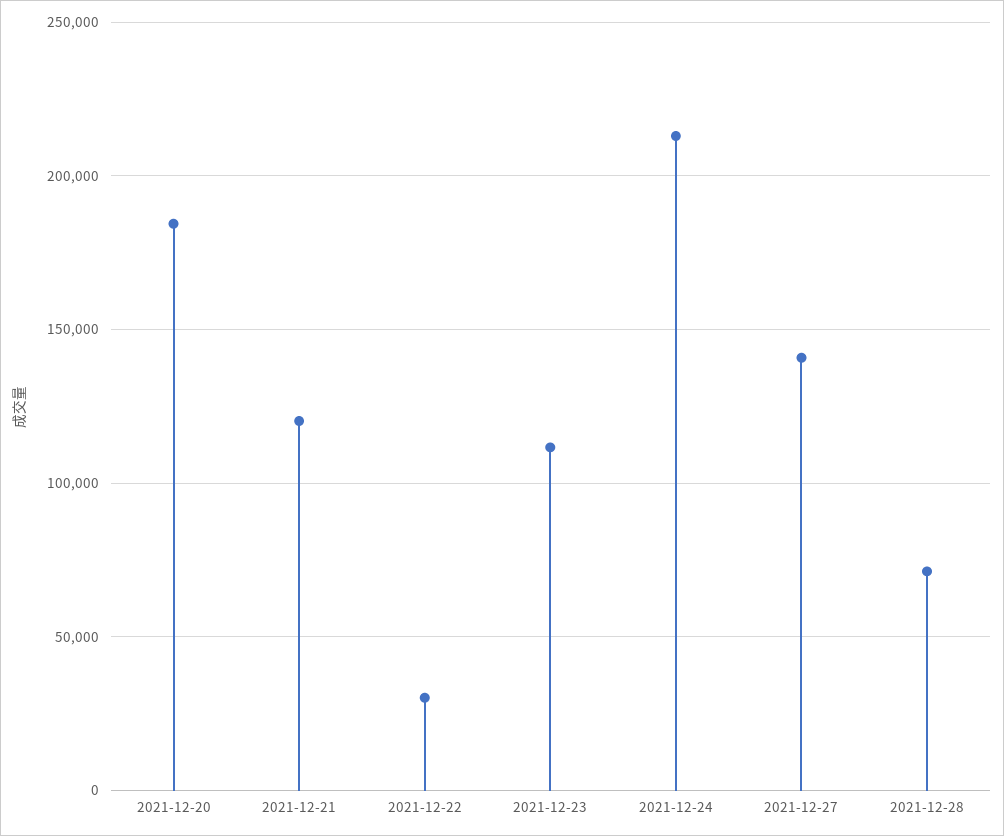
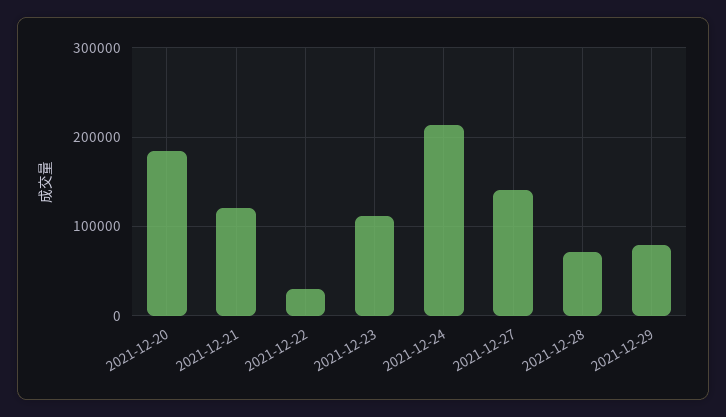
2021-12-29: none -> 80000

